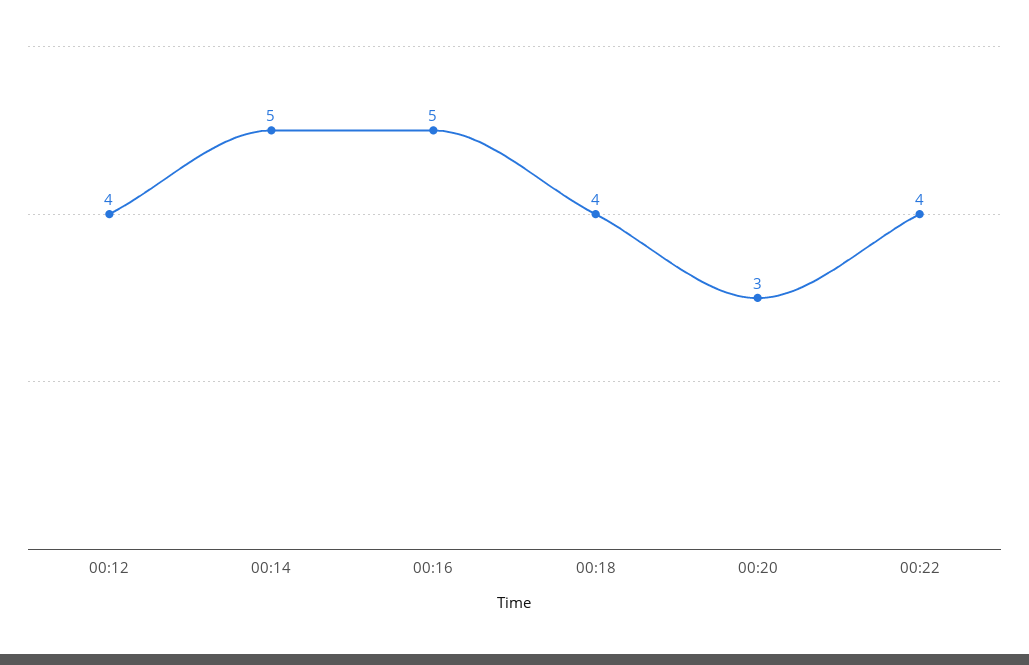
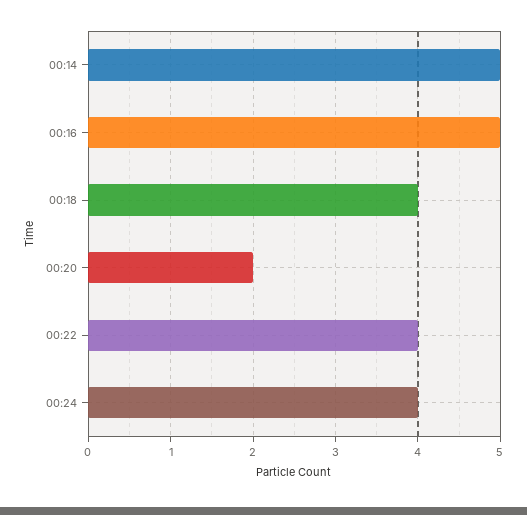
00:12: 4 -> none
00:20: 3 -> 2
00:24: none -> 4

